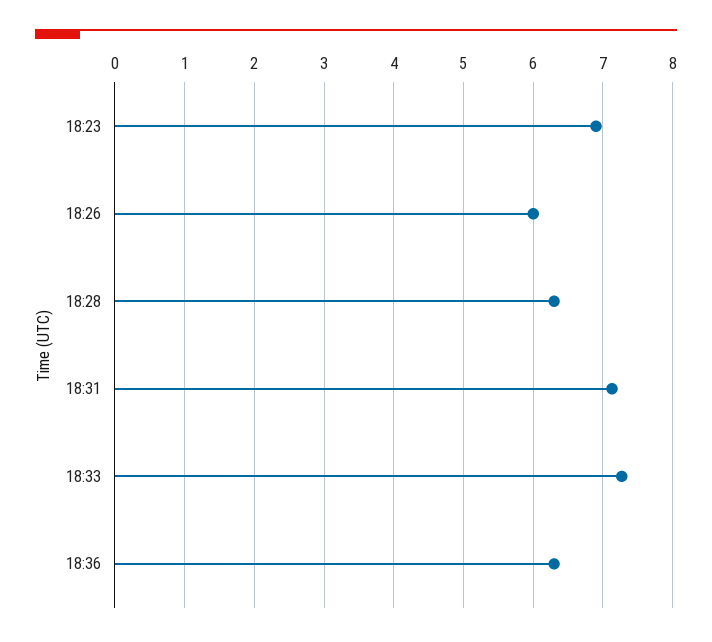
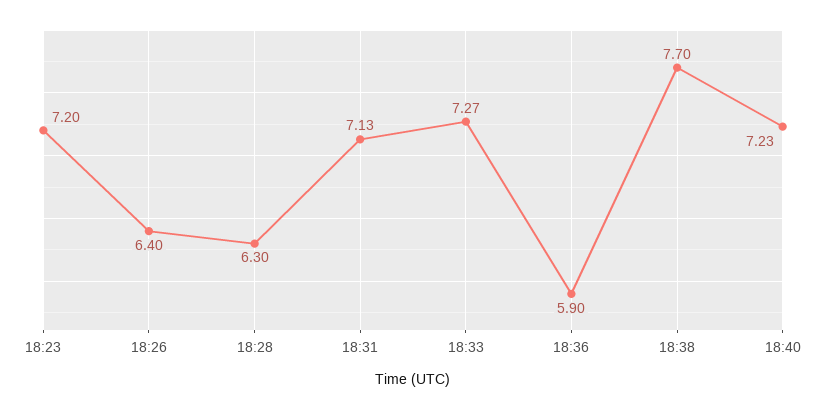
18:23: 6.9 -> 7.2
18:26: 6 -> 6.4
18:36: 6.3 -> 5.9
18:38: none -> 7.7
18:40: none -> 7.23

